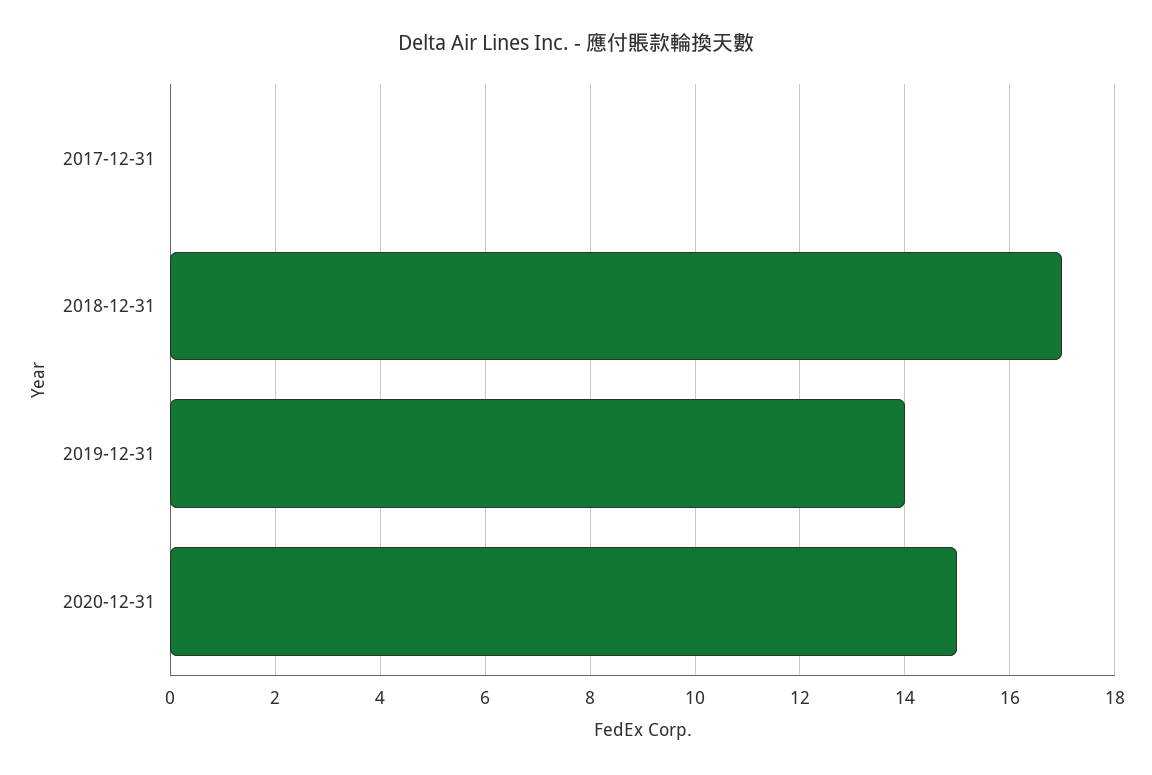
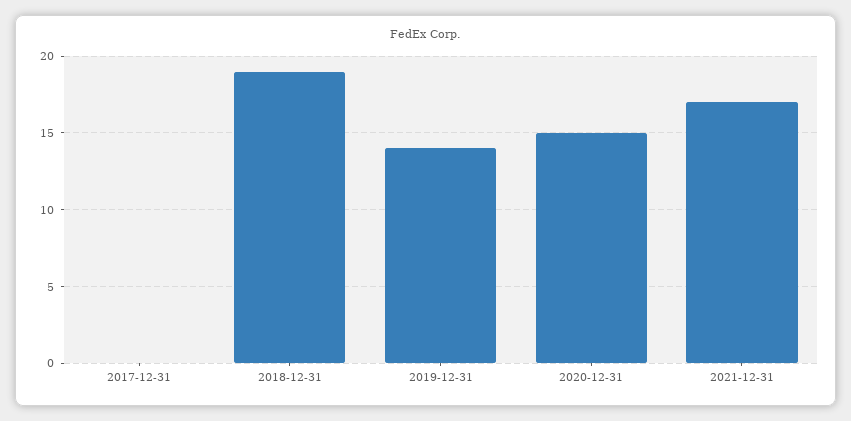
2018-12-31: 17 -> 19
2021-12-31: none -> 17

